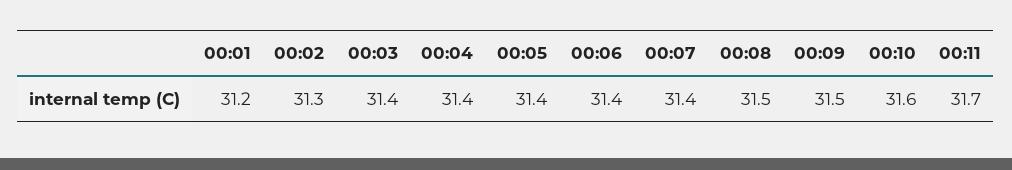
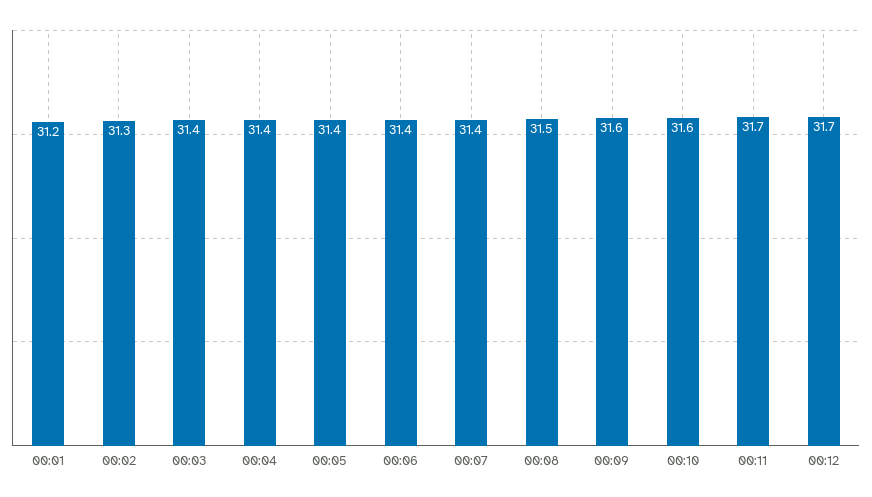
00:09: 31.5 -> 31.6
00:12: none -> 31.7

